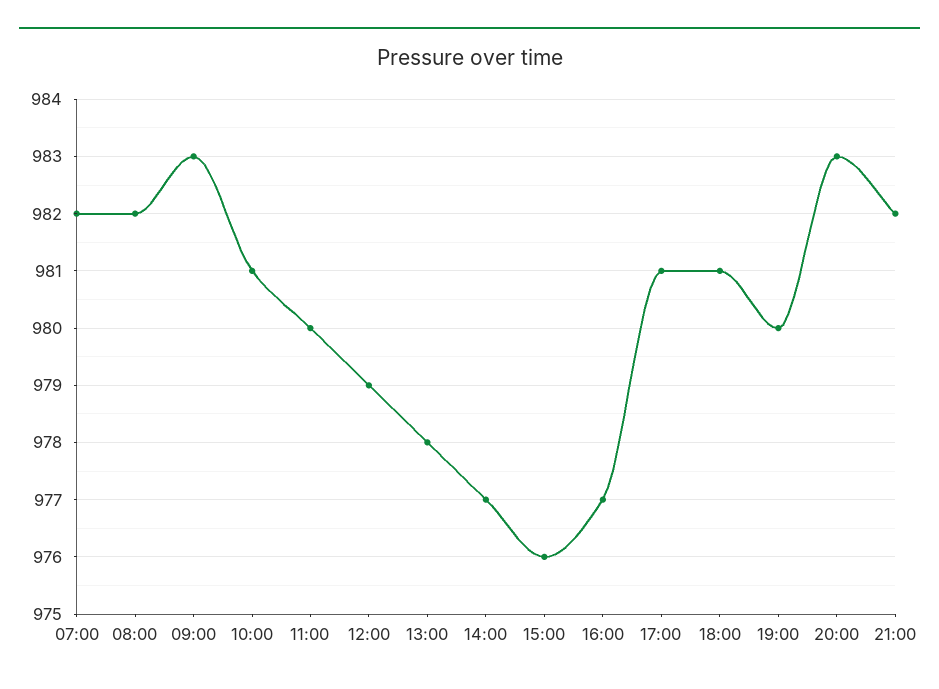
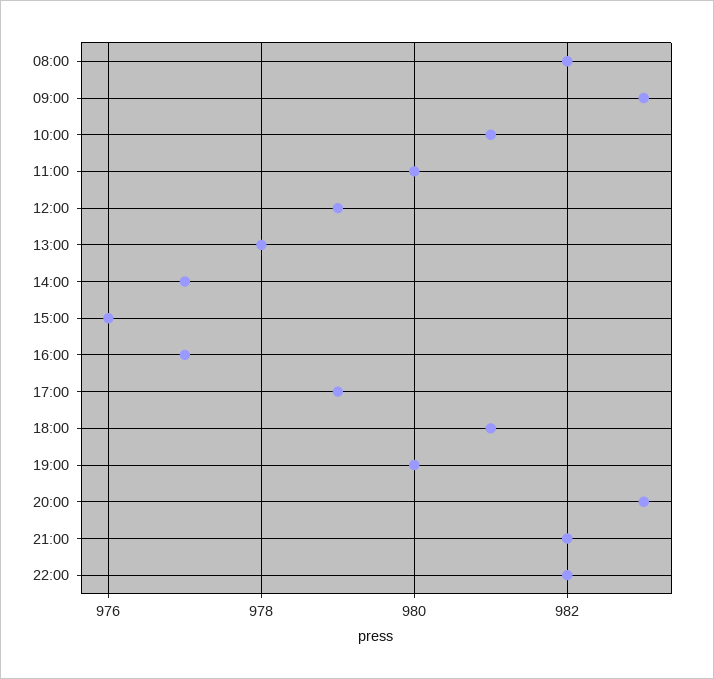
07:00: 982 -> none
17:00: 981 -> 979
22:00: none -> 982

